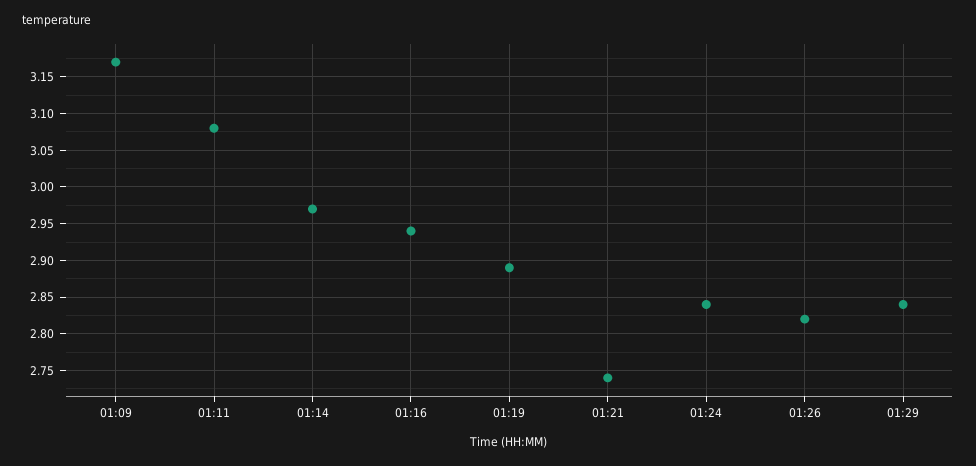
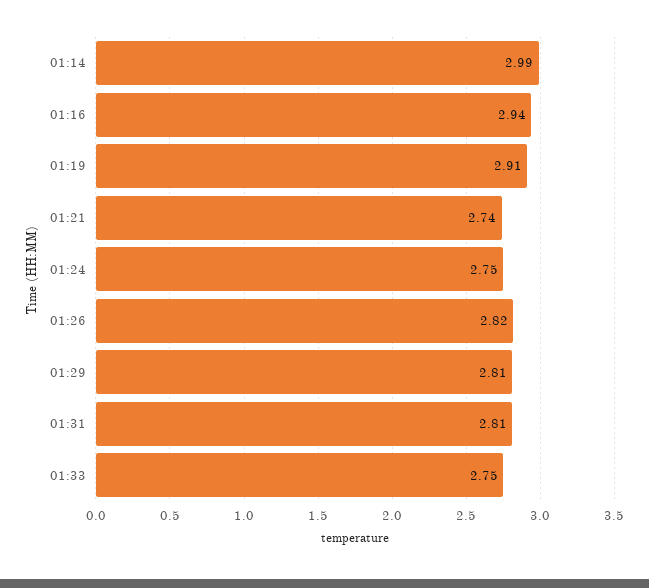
01:09: 3.17 -> none
01:11: 3.08 -> none
01:14: 2.97 -> 2.99
01:19: 2.89 -> 2.91
01:24: 2.84 -> 2.75
01:29: 2.84 -> 2.81
01:31: none -> 2.81
01:33: none -> 2.75

